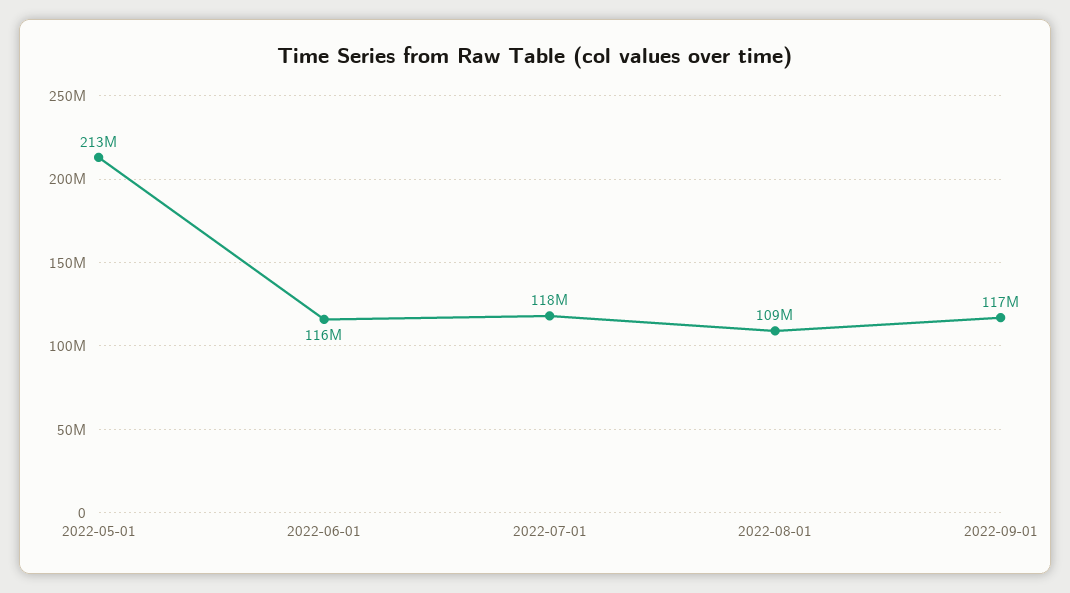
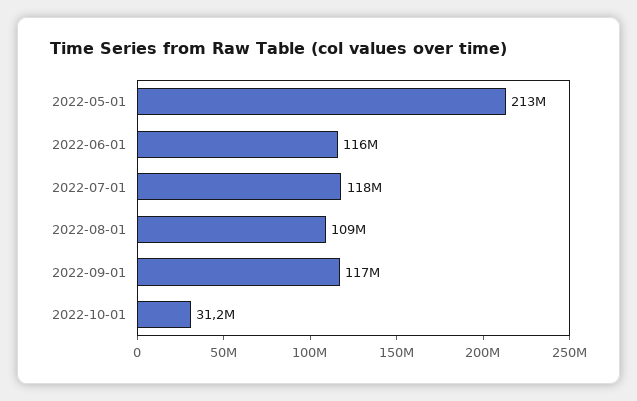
2022-10-01: none -> 31200000

